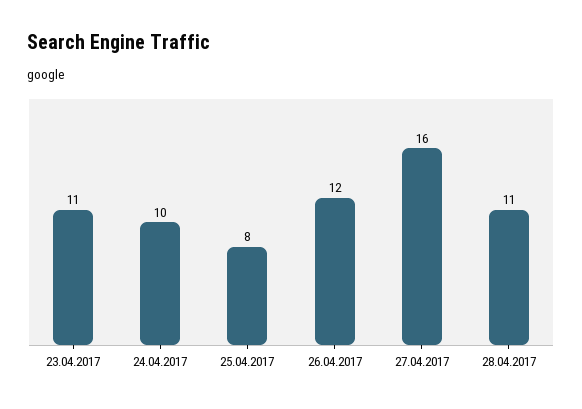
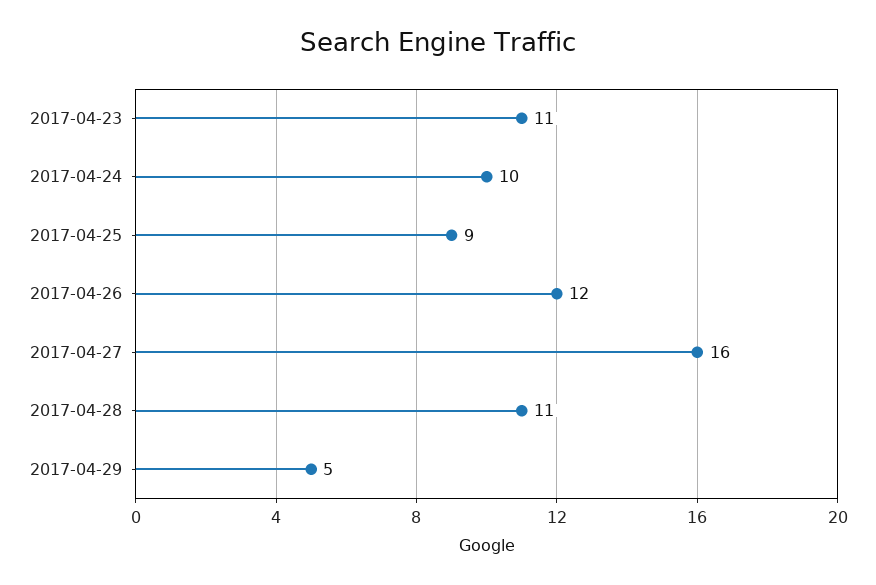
25.04.2017: 8 -> 9
2017-04-29: none -> 5

